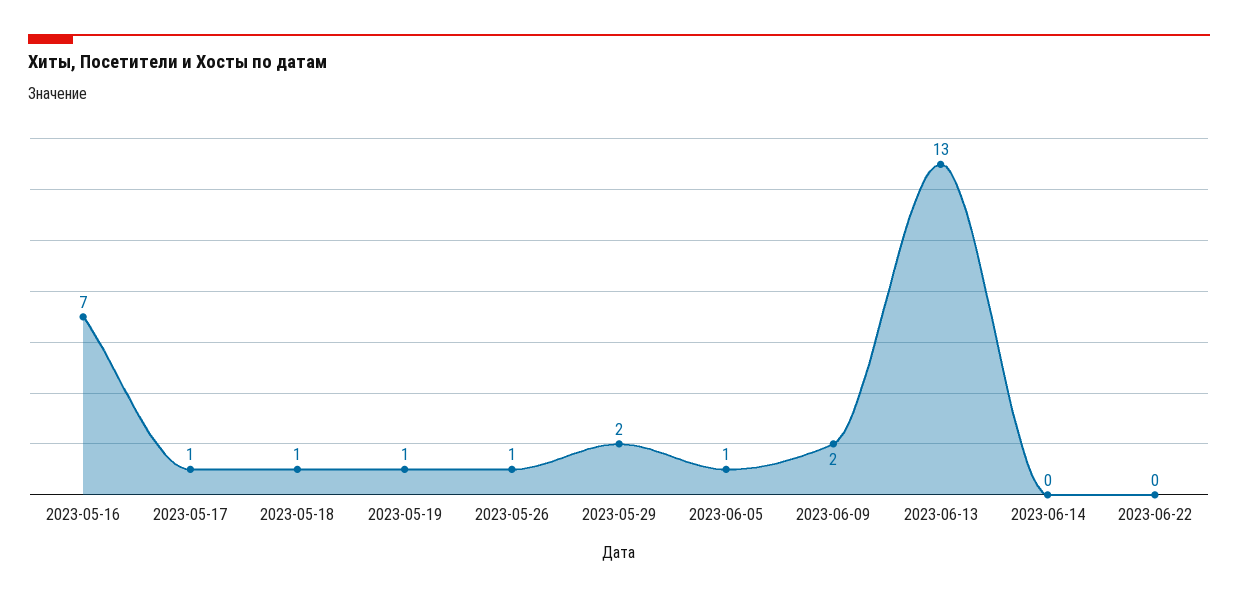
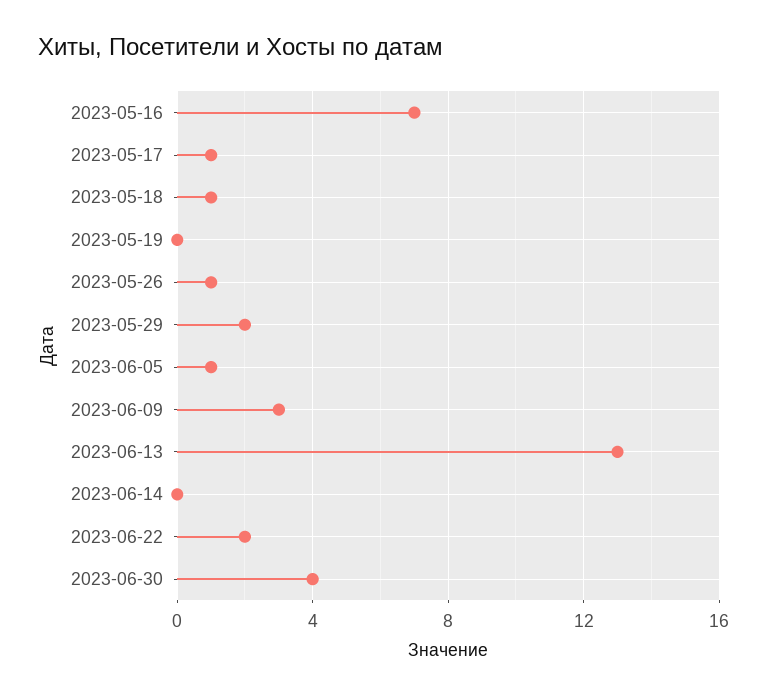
2023-05-19: 1 -> 0
2023-06-09: 2 -> 3
2023-06-22: 0 -> 2
2023-06-30: none -> 4

